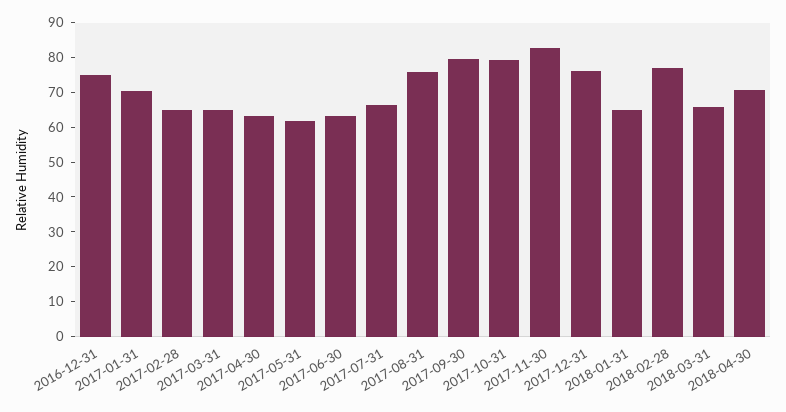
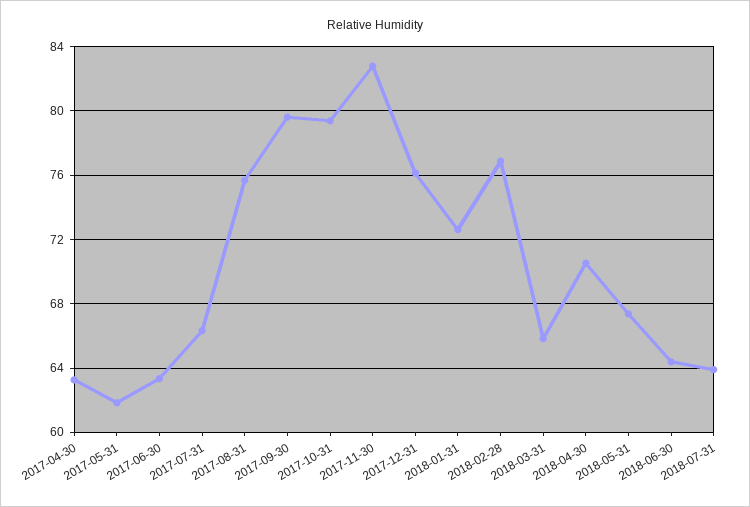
2016-12-31: 75 -> none
2017-01-31: 70 -> none
2017-02-28: 65 -> none
2017-03-31: 65 -> none
2018-01-31: 65 -> 72.5
2018-05-31: none -> 67.5
2018-06-30: none -> 64.5
2018-07-31: none -> 64

